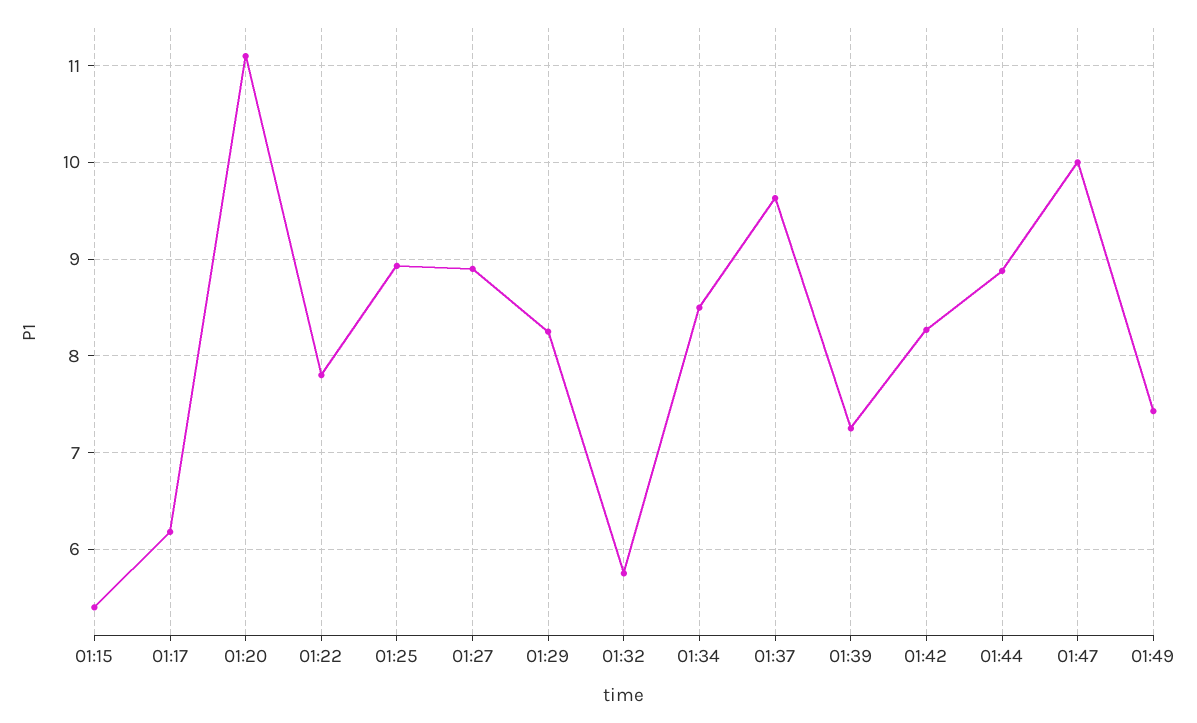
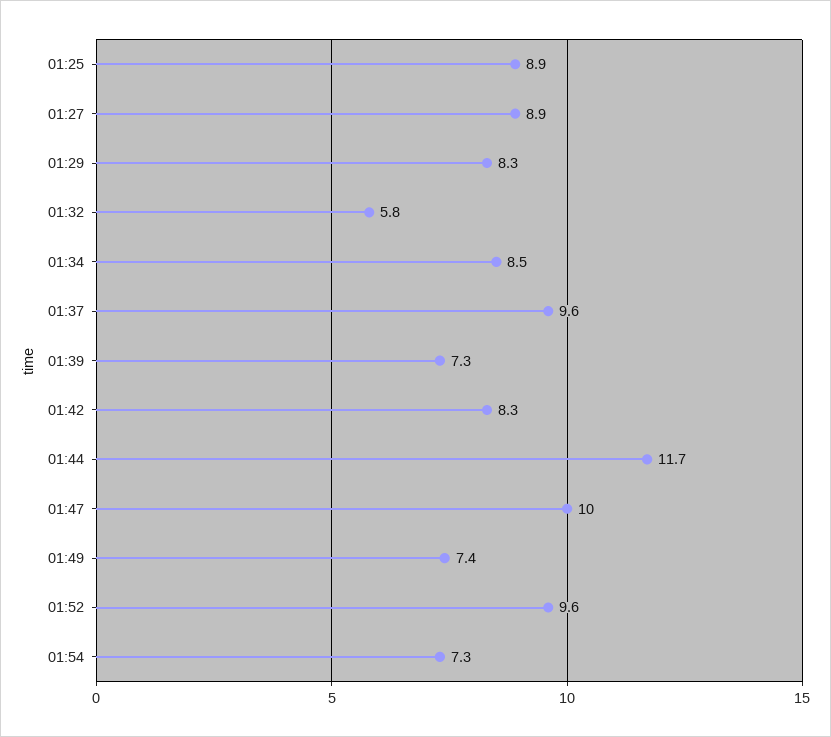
01:15: 5.4 -> none
01:17: 6.2 -> none
01:20: 11.1 -> none
01:22: 7.8 -> none
01:44: 8.9 -> 11.7
01:52: none -> 9.6
01:54: none -> 7.3

